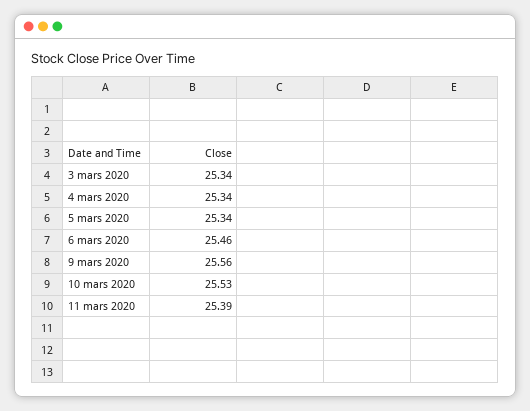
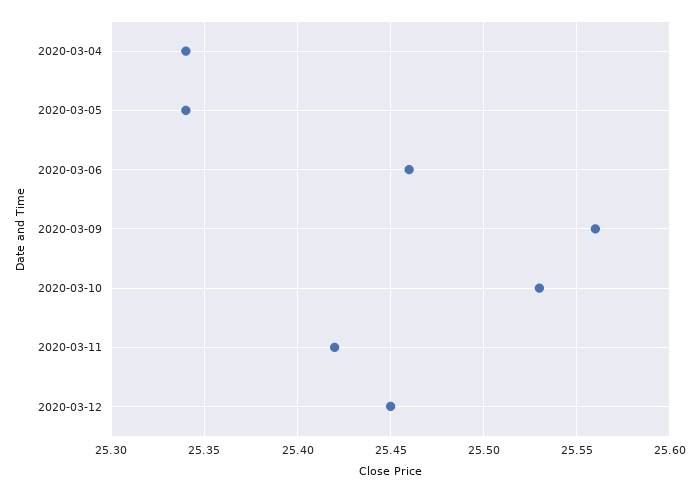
3 mars 2020: 25.34 -> none
11 mars 2020: 25.39 -> 25.42
2020-03-12: none -> 25.45

